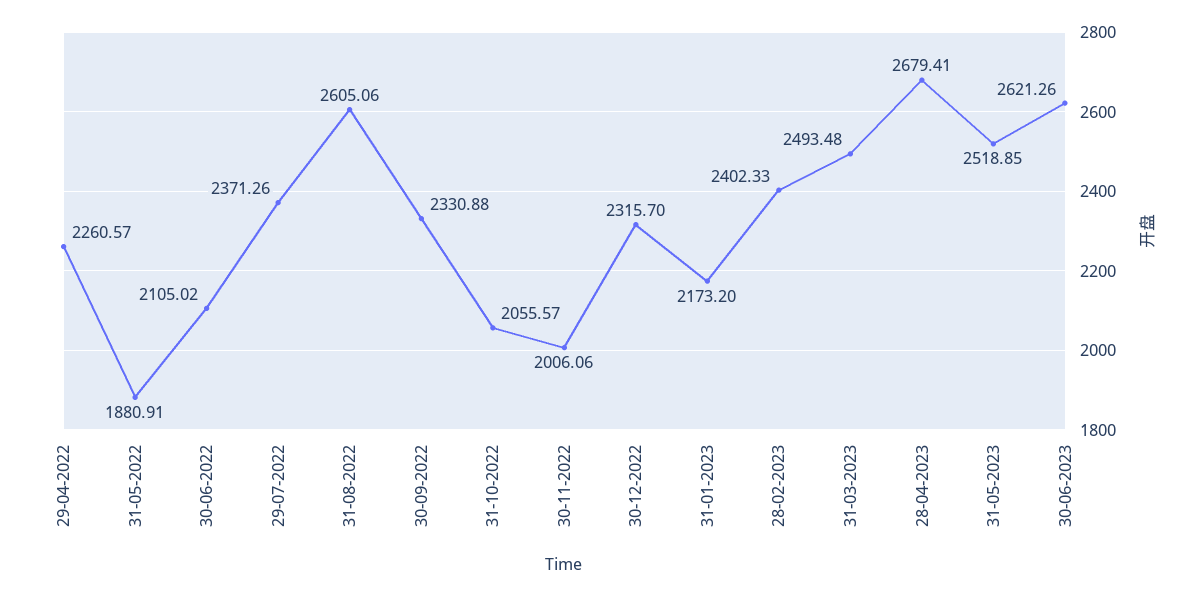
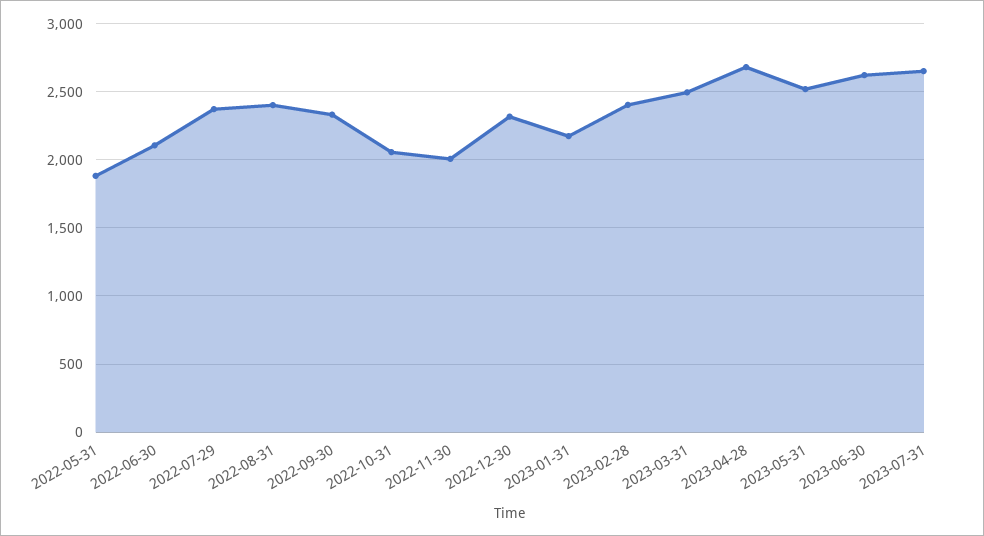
29-04-2022: 2260.57 -> none
31-08-2022: 2605.06 -> 2400
2023-07-31: none -> 2650

